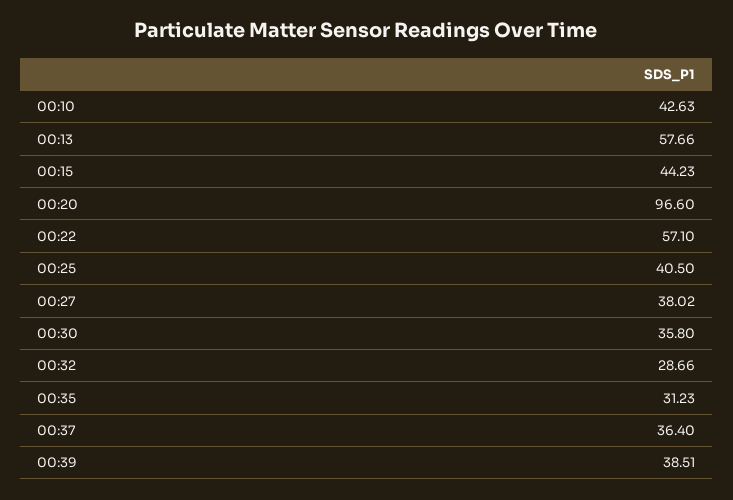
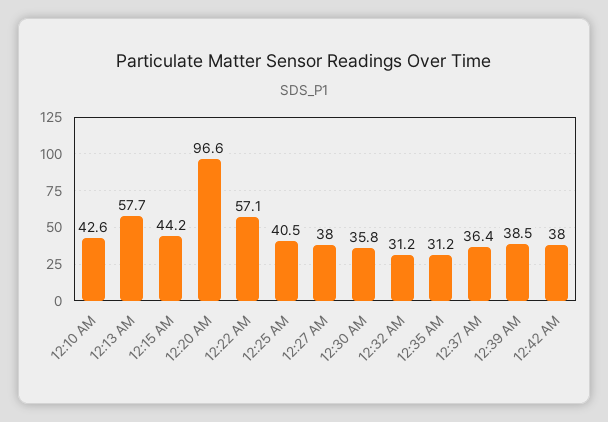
00:32: 28.66 -> 31.2
12:42 AM: none -> 38

